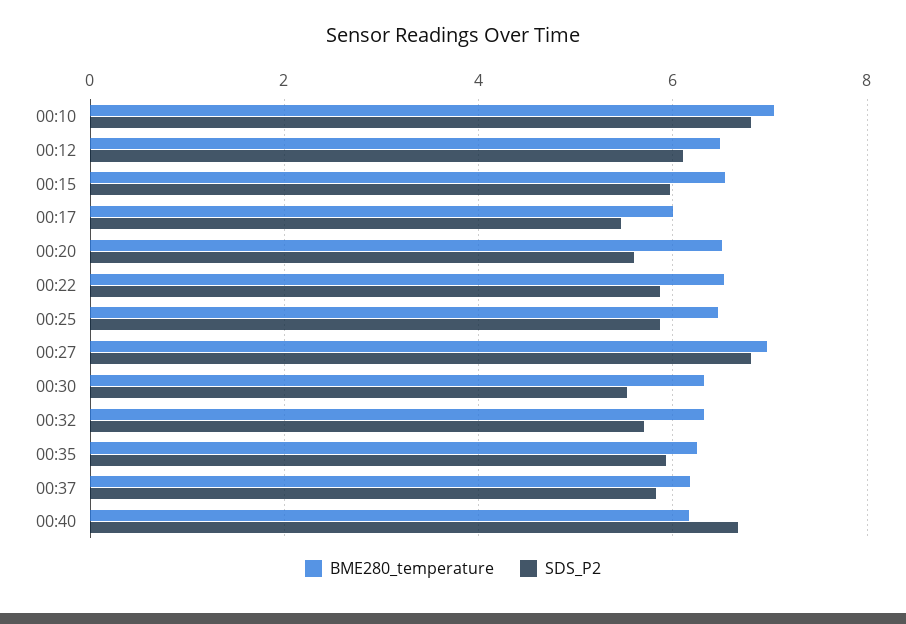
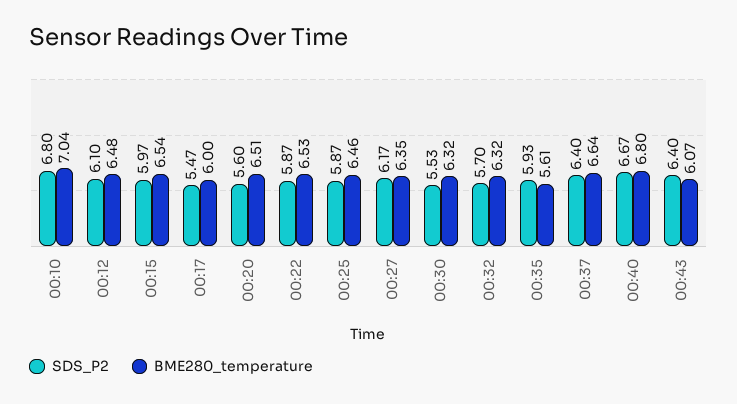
BME280_temperature, 00:27: 7 -> 6.35
SDS_P2, 00:27: 6.8 -> 6.17
BME280_temperature, 00:35: 6.2 -> 5.61
BME280_temperature, 00:37: 6.2 -> 6.64
SDS_P2, 00:37: 5.8 -> 6.4
BME280_temperature, 00:40: 6.2 -> 6.8
SDS_P2, 00:43: none -> 6.4
BME280_temperature, 00:43: none -> 6.07

